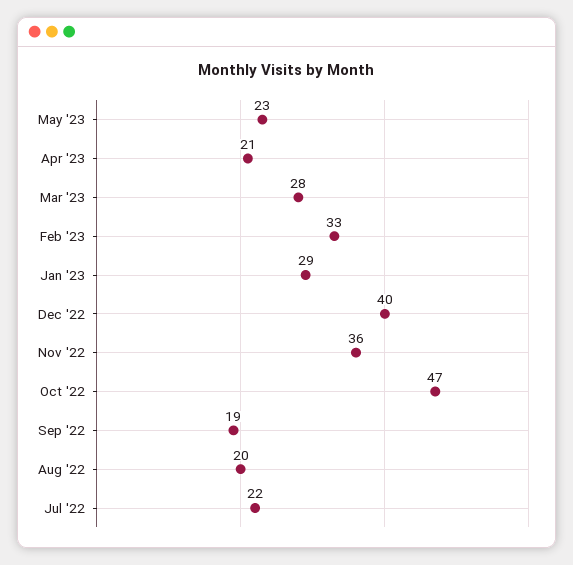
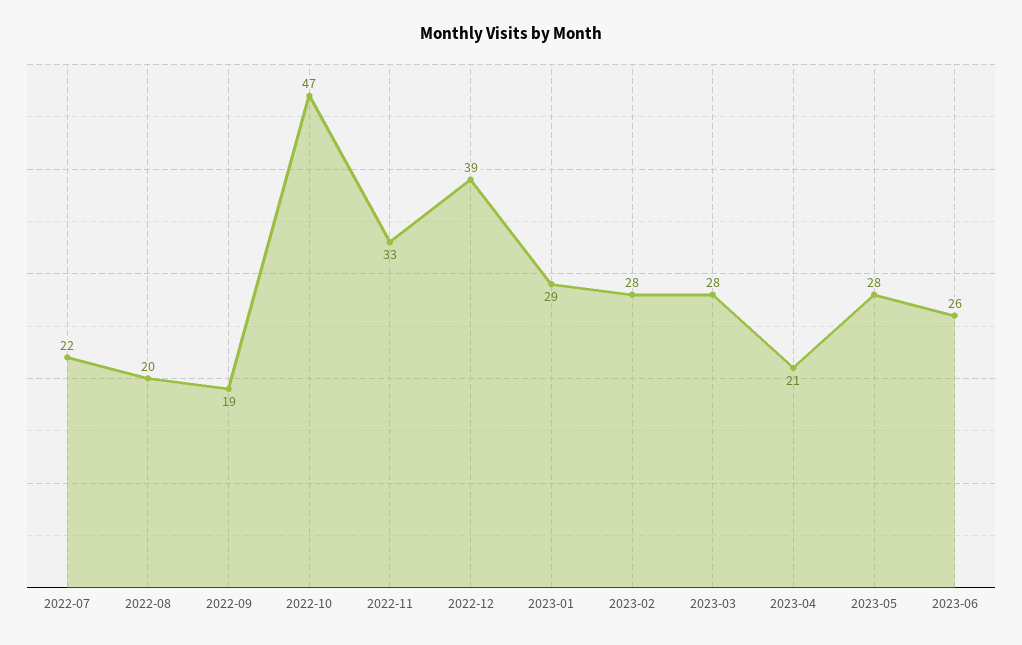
May '23: 23 -> 28
Feb '23: 33 -> 28
Dec '22: 40 -> 39
Nov '22: 36 -> 33
2023-06: none -> 26

